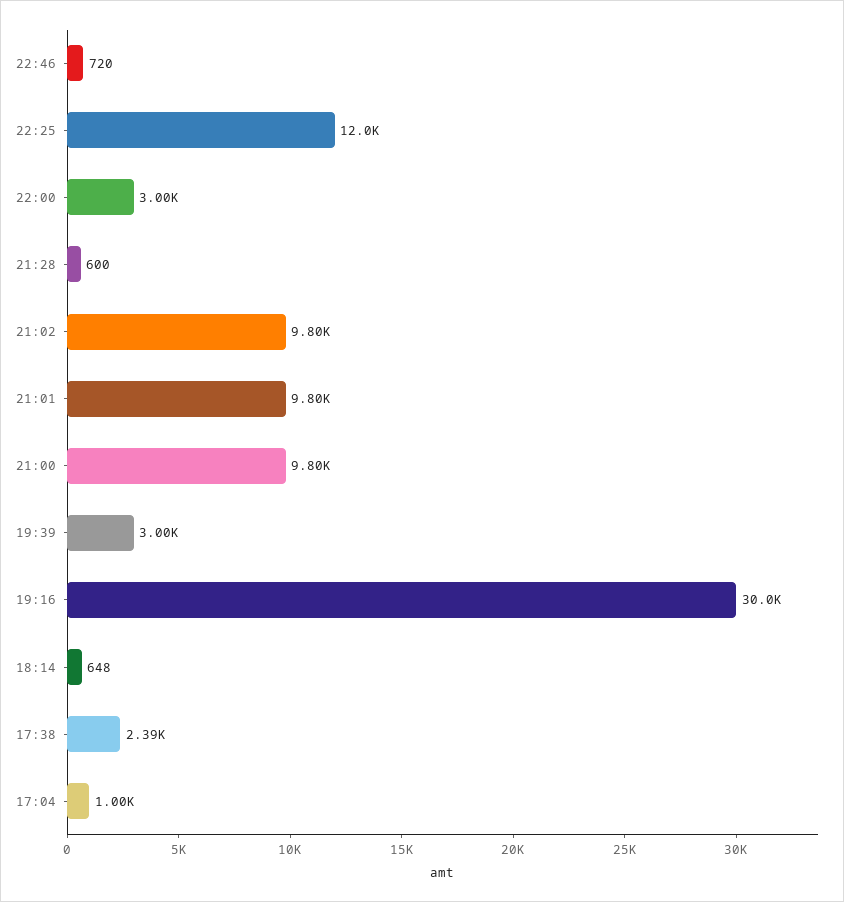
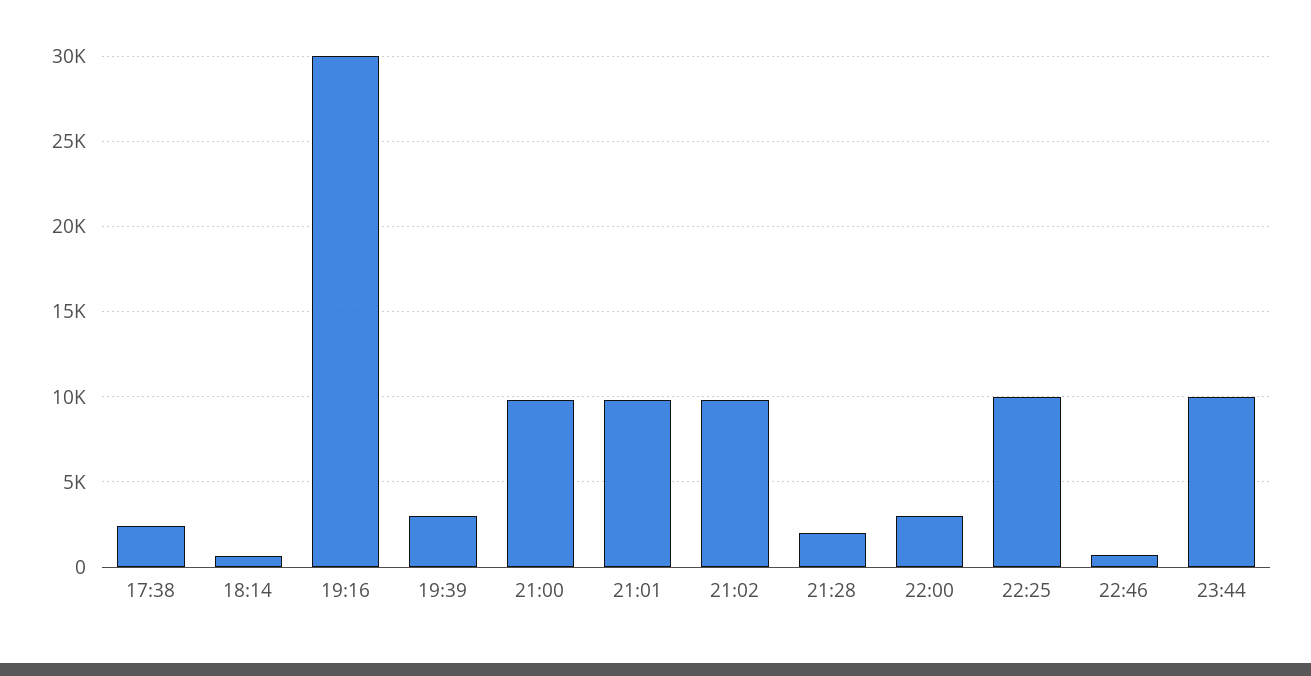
22:25: 12000 -> 10000
21:28: 600 -> 2000
17:04: 1000 -> none
23:44: none -> 10000

